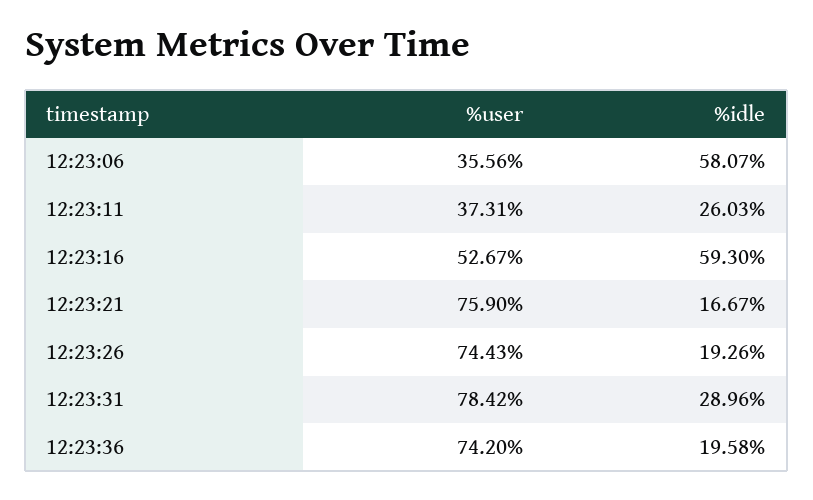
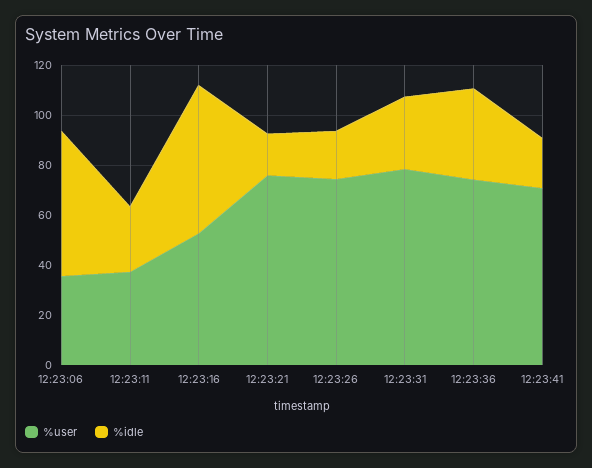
%idle, 12:23:36: 19.58 -> 35
%user, 12:23:41: none -> 70
%idle, 12:23:41: none -> 20

